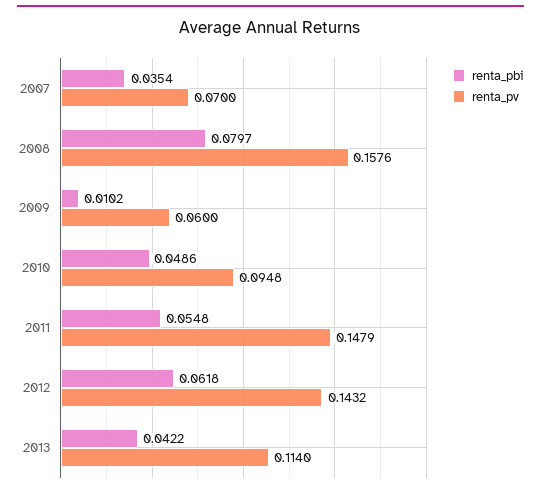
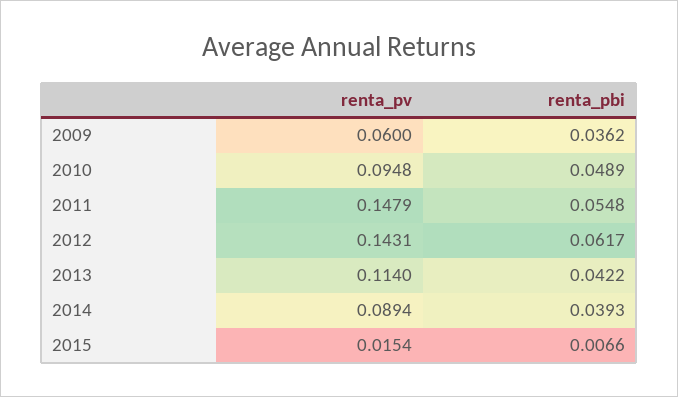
renta_pbi, 2007: 0.0354 -> none
renta_pv, 2007: 0.07 -> none
renta_pbi, 2008: 0.0797 -> none
renta_pv, 2008: 0.1576 -> none
renta_pbi, 2009: 0.0102 -> 0.0362
renta_pbi, 2010: 0.0486 -> 0.0489
renta_pbi, 2012: 0.0618 -> 0.0617
renta_pv, 2012: 0.1432 -> 0.1431
renta_pv, 2014: none -> 0.0894
renta_pbi, 2014: none -> 0.0393
renta_pv, 2015: none -> 0.0154
renta_pbi, 2015: none -> 0.0066

